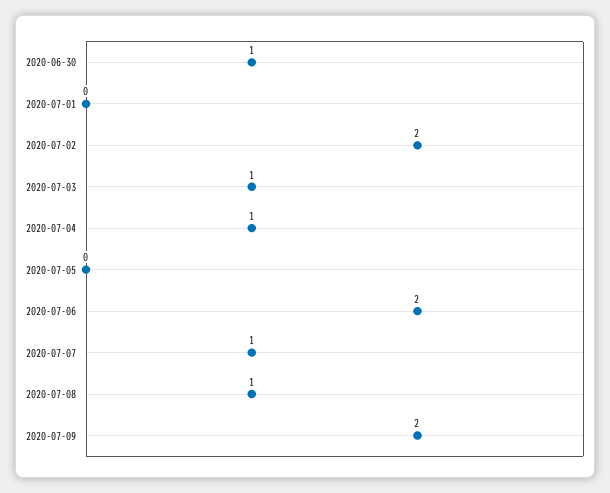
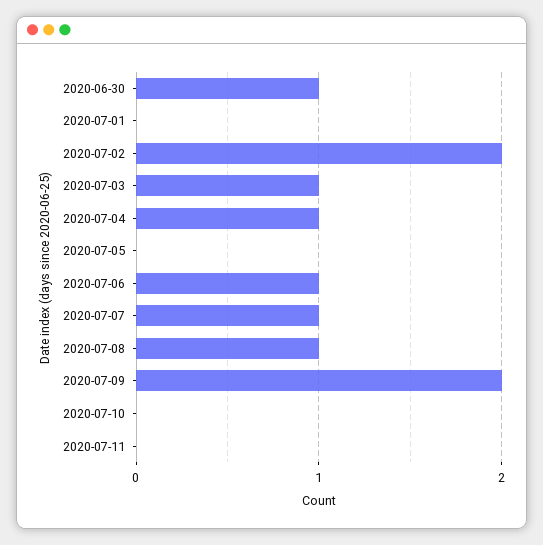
2020-07-06: 2 -> 1
2020-07-10: none -> 0
2020-07-11: none -> 0

